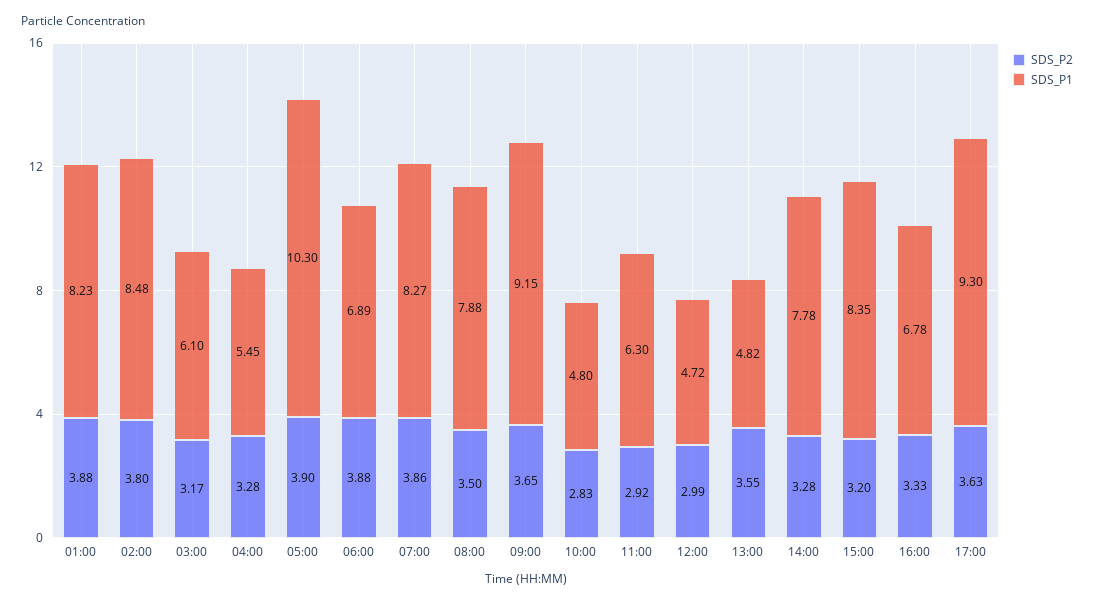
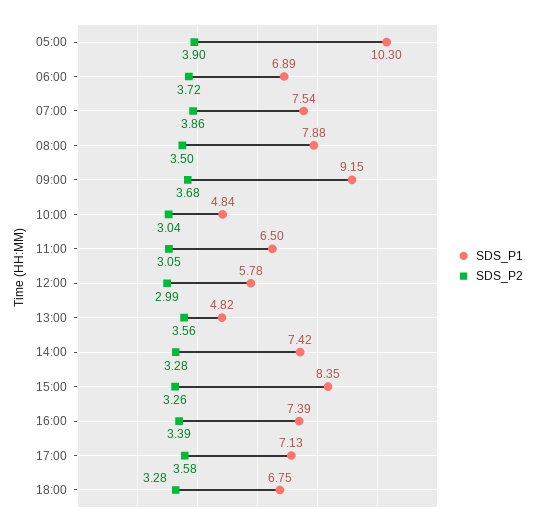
SDS_P2, 01:00: 3.88 -> none
SDS_P1, 01:00: 8.23 -> none
SDS_P2, 02:00: 3.8 -> none
SDS_P1, 02:00: 8.48 -> none
SDS_P2, 03:00: 3.17 -> none
SDS_P1, 03:00: 6.1 -> none
SDS_P2, 04:00: 3.28 -> none
SDS_P1, 04:00: 5.45 -> none
SDS_P2, 06:00: 3.88 -> 3.72
SDS_P1, 07:00: 8.27 -> 7.54
SDS_P2, 09:00: 3.65 -> 3.68
SDS_P2, 10:00: 2.83 -> 3.04
SDS_P1, 10:00: 4.8 -> 4.84
SDS_P2, 11:00: 2.92 -> 3.05
SDS_P1, 11:00: 6.3 -> 6.5
SDS_P1, 12:00: 4.72 -> 5.78
SDS_P2, 13:00: 3.55 -> 3.56
SDS_P1, 14:00: 7.78 -> 7.42
SDS_P2, 15:00: 3.2 -> 3.26
SDS_P2, 16:00: 3.33 -> 3.39
SDS_P1, 16:00: 6.78 -> 7.39
SDS_P2, 17:00: 3.63 -> 3.58
SDS_P1, 17:00: 9.3 -> 7.13
SDS_P1, 18:00: none -> 6.75
SDS_P2, 18:00: none -> 3.28

